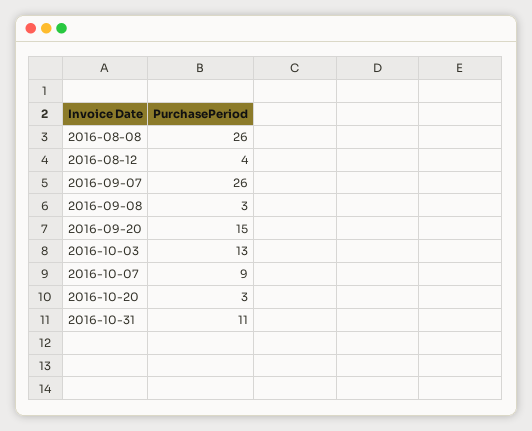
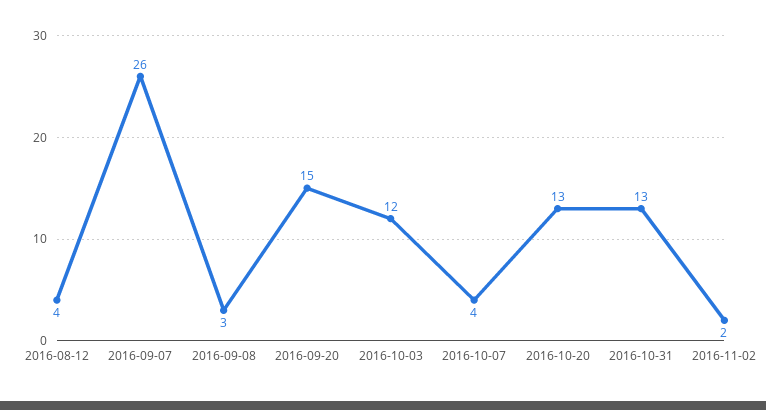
2016-08-08: 26 -> none
2016-10-03: 13 -> 12
2016-10-07: 9 -> 4
2016-10-20: 3 -> 13
2016-10-31: 11 -> 13
2016-11-02: none -> 2

